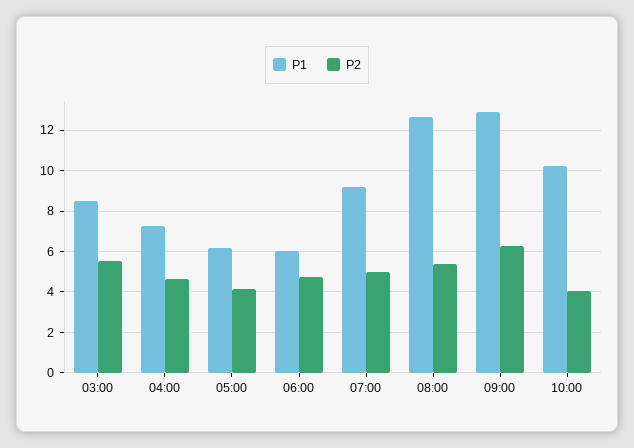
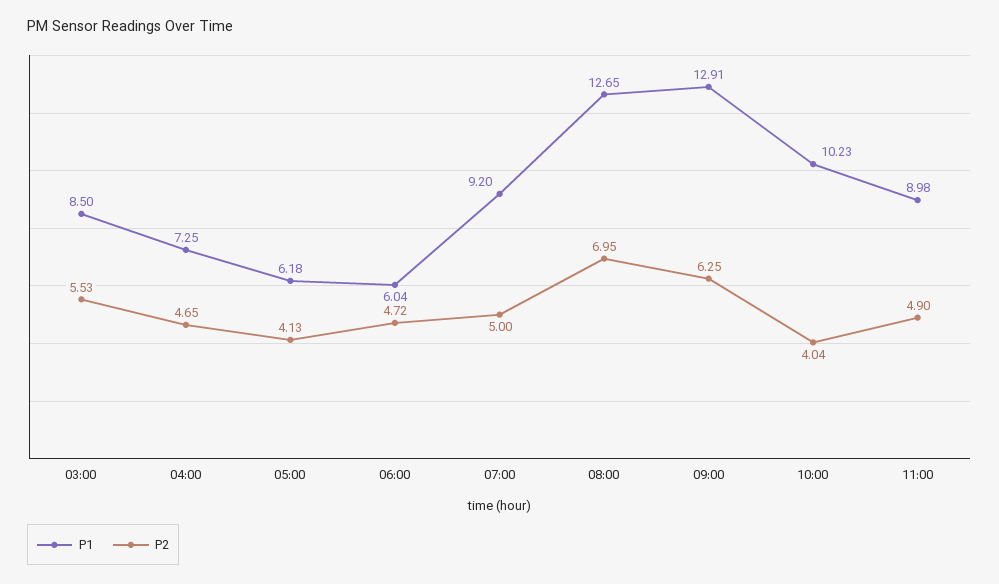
P2, 08:00: 5.5 -> 6.95
P1, 11:00: none -> 8.98
P2, 11:00: none -> 4.9

